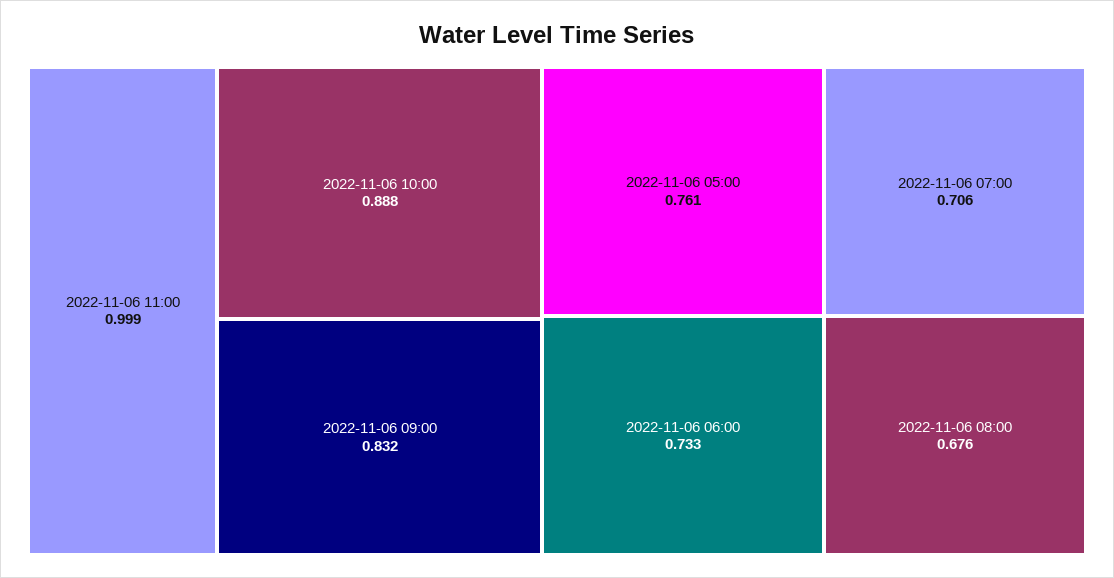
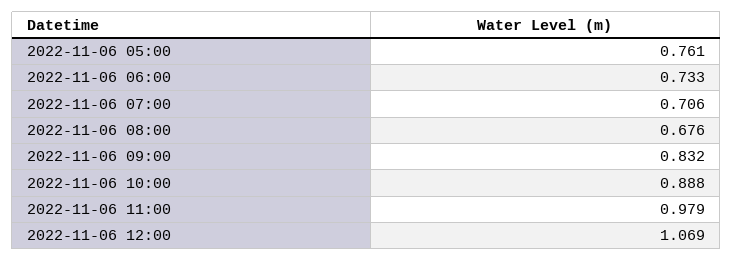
2022-11-06 11:00: 0.999 -> 0.979
2022-11-06 12:00: none -> 1.069

